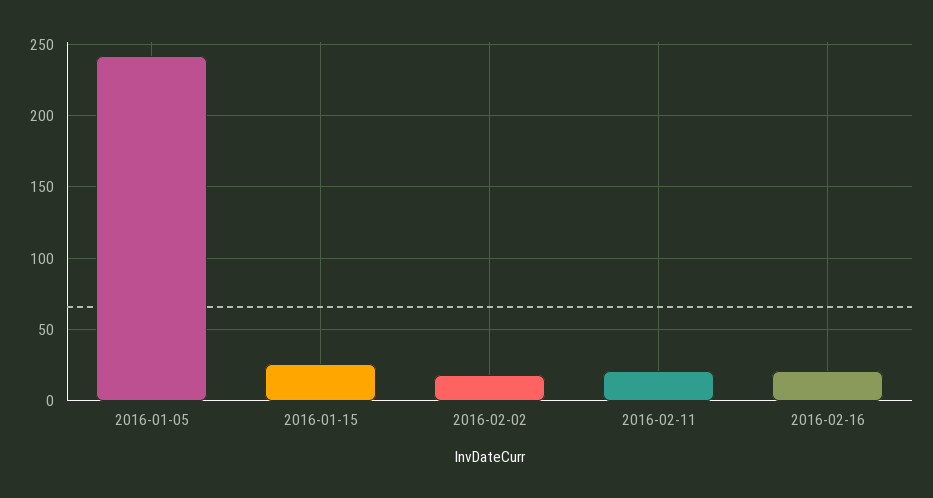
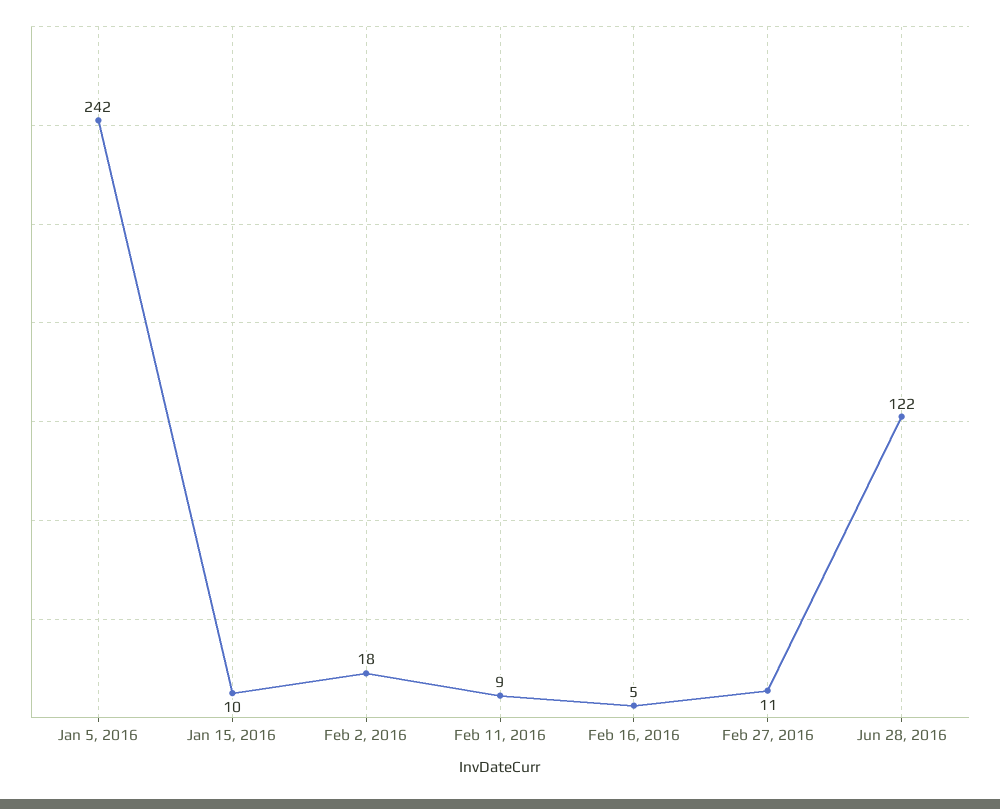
2016-01-15: 25 -> 10
2016-02-11: 20 -> 9
2016-02-16: 20 -> 5
Feb 27, 2016: none -> 11
Jun 28, 2016: none -> 122

